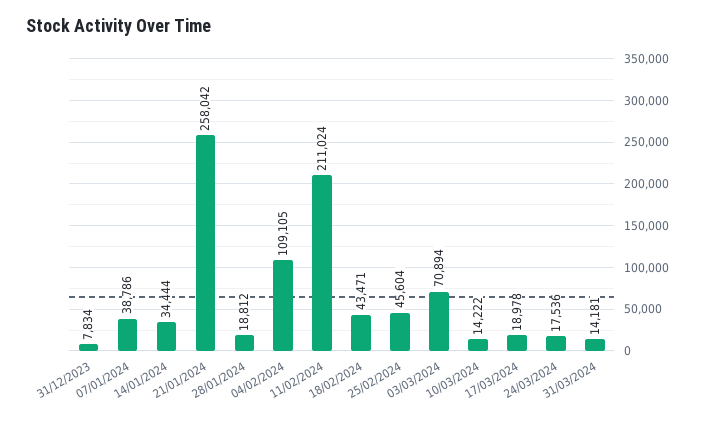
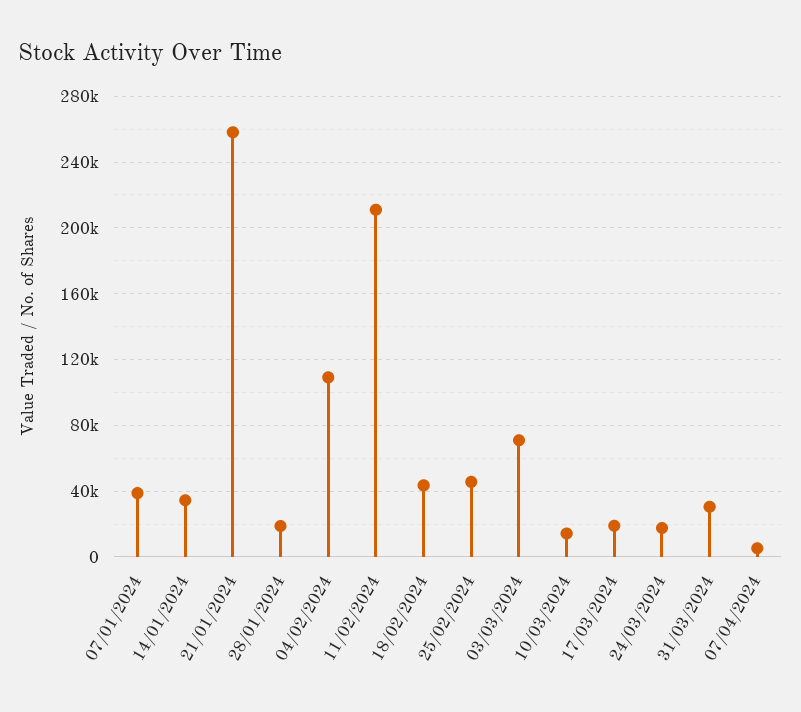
31/12/2023: 7834 -> none
31/03/2024: 14181 -> 30000
07/04/2024: none -> 5000

